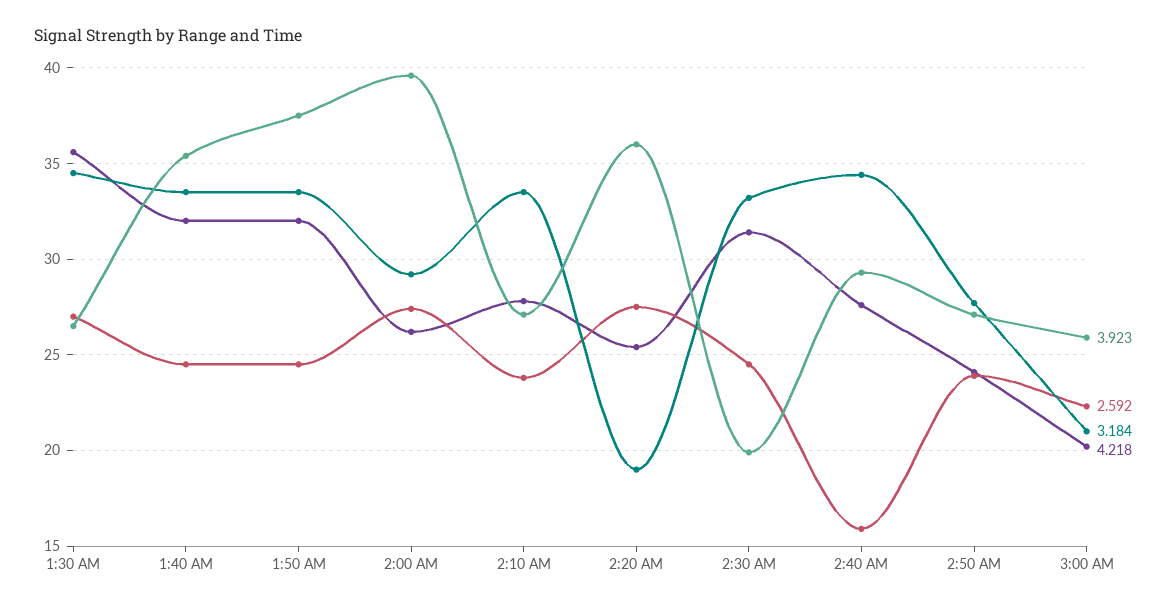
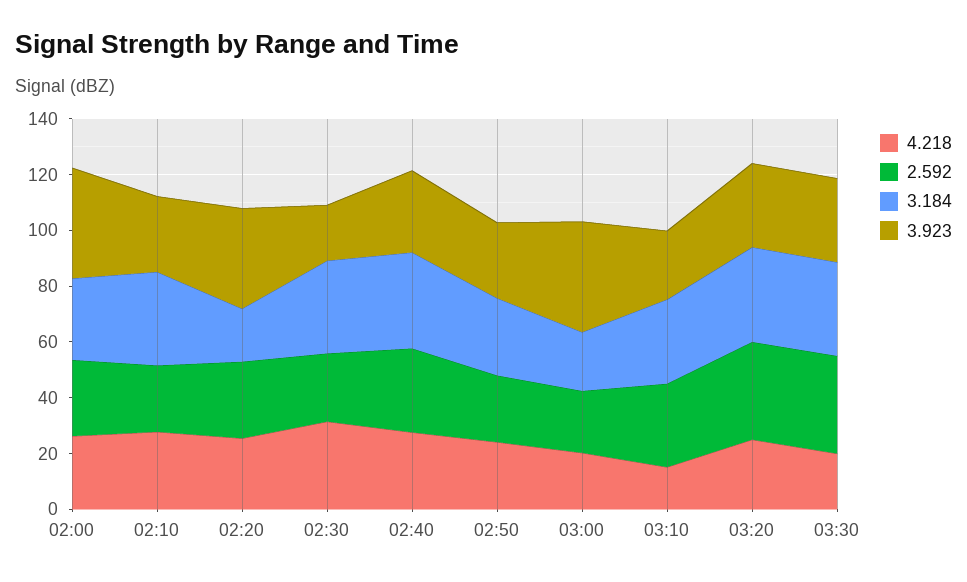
3.923, 1:30 AM: 26.5 -> none
2.592, 1:30 AM: 27 -> none
3.184, 1:30 AM: 34.5 -> none
4.218, 1:30 AM: 35.5 -> none
3.923, 1:40 AM: 35.5 -> none
2.592, 1:40 AM: 24.5 -> none
3.184, 1:40 AM: 33.5 -> none
4.218, 1:40 AM: 32 -> none
3.923, 1:50 AM: 37.5 -> none
2.592, 1:50 AM: 24.5 -> none
3.184, 1:50 AM: 33.5 -> none
4.218, 1:50 AM: 32 -> none
2.592, 2:40 AM: 16 -> 30
3.923, 3:00 AM: 26 -> 40
4.218, 03:10: none -> 15
2.592, 03:10: none -> 30
3.184, 03:10: none -> 30
3.923, 03:10: none -> 25
4.218, 03:20: none -> 25
2.592, 03:20: none -> 35
3.184, 03:20: none -> 35
3.923, 03:20: none -> 30
4.218, 03:30: none -> 20
2.592, 03:30: none -> 35
3.184, 03:30: none -> 35
3.923, 03:30: none -> 30

